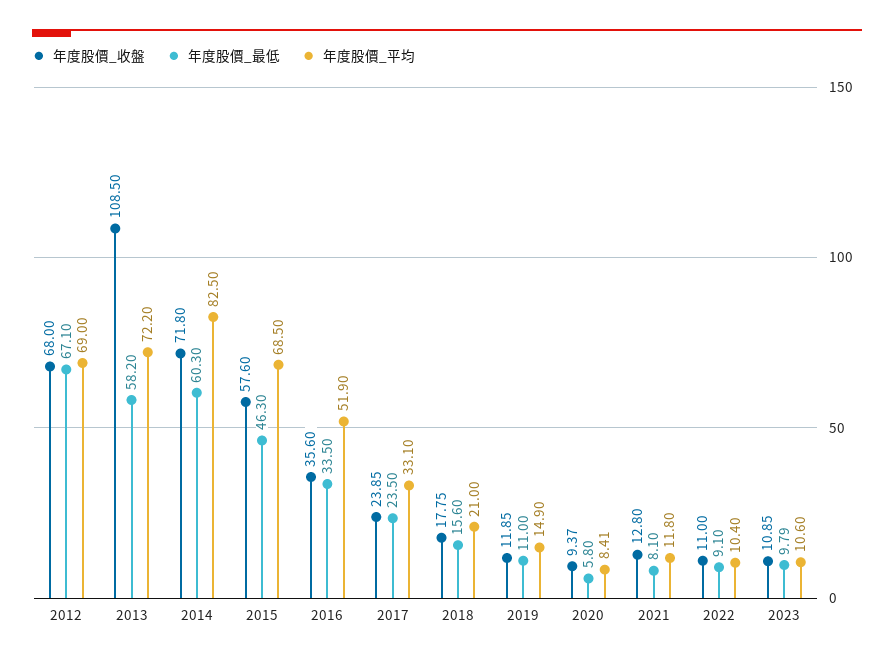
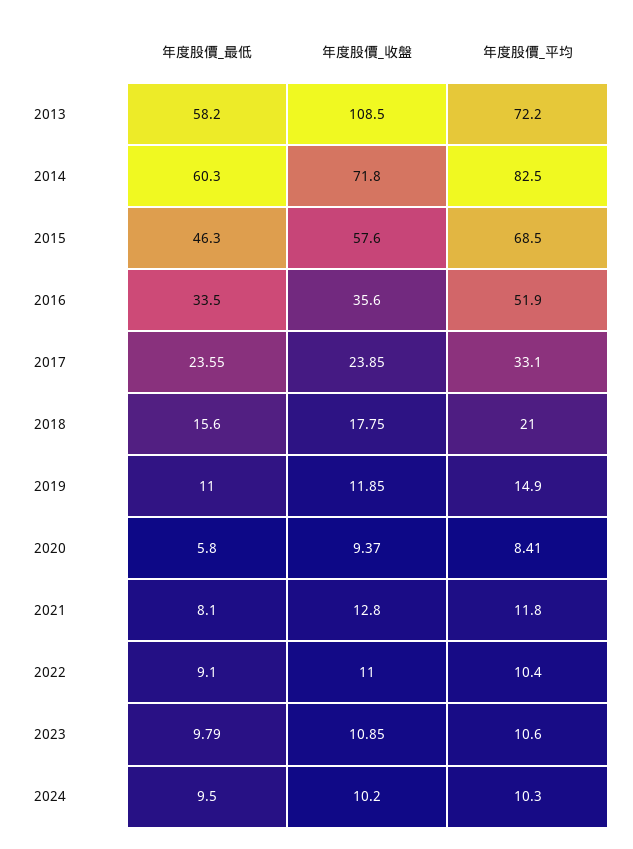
年度股價_收盤, 2012: 68 -> none
年度股價_最低, 2012: 67.1 -> none
年度股價_平均, 2012: 69 -> none
年度股價_最低, 2017: 23.5 -> 23.55
年度股價_最低, 2024: none -> 9.5
年度股價_收盤, 2024: none -> 10.2
年度股價_平均, 2024: none -> 10.3

